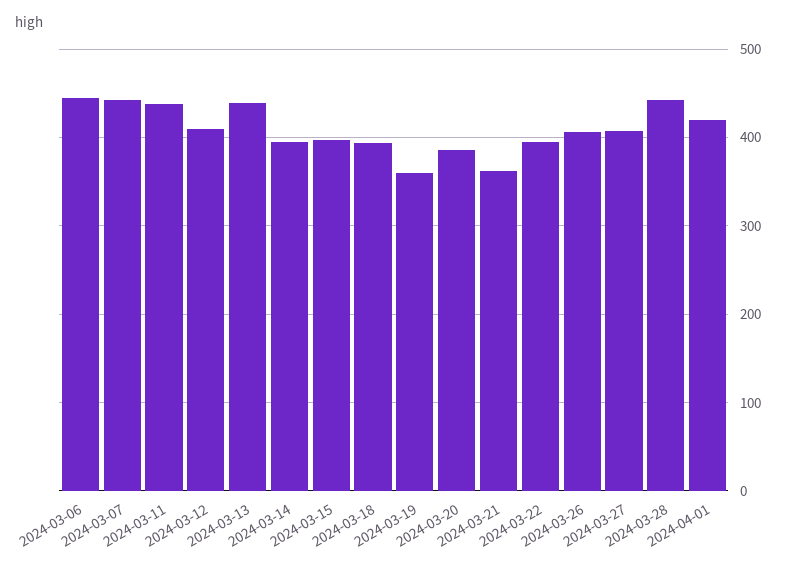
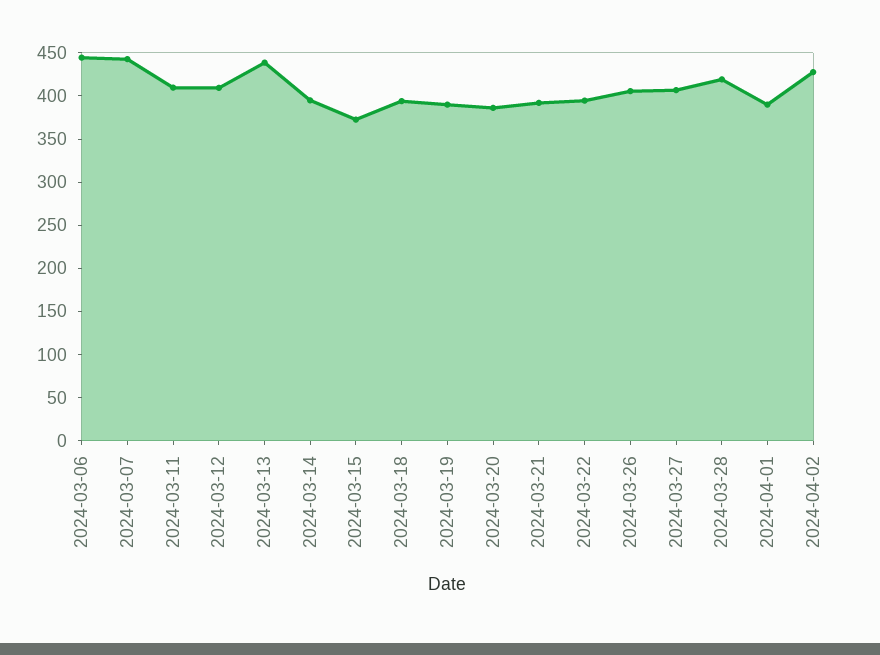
2024-03-11: 440 -> 410
2024-03-15: 400 -> 370
2024-03-19: 360 -> 390
2024-03-21: 360 -> 390
2024-03-28: 440 -> 420
2024-04-01: 420 -> 390
2024-04-02: none -> 430

